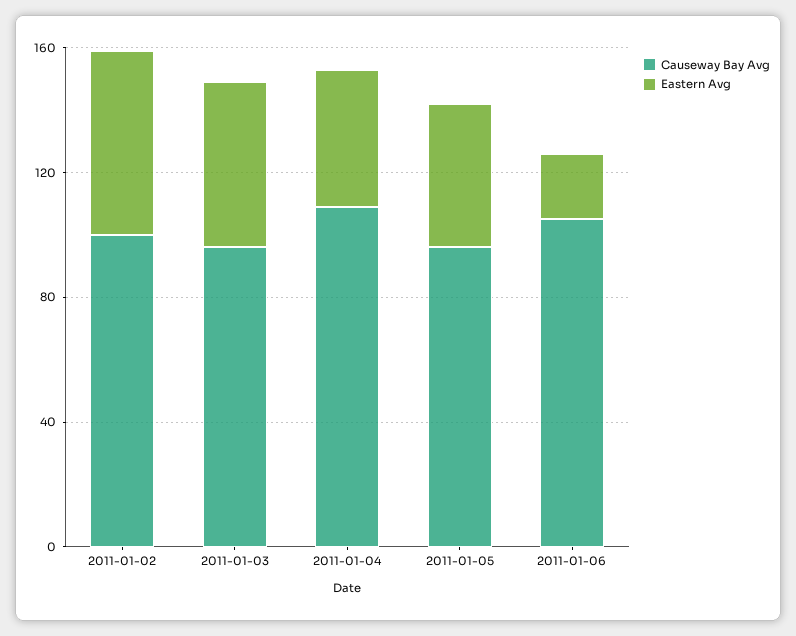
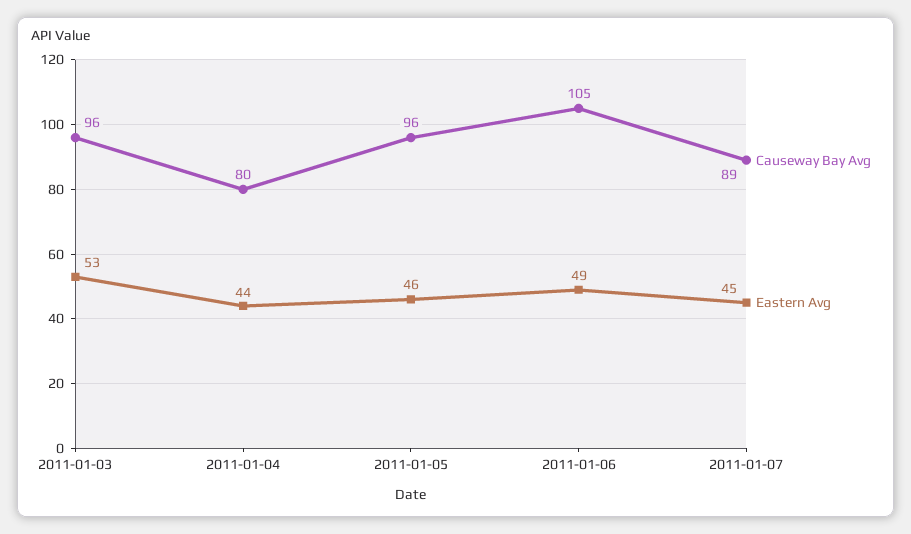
Causeway Bay Avg, 2011-01-02: 100 -> none
Eastern Avg, 2011-01-02: 60 -> none
Causeway Bay Avg, 2011-01-04: 110 -> 80
Eastern Avg, 2011-01-06: 20 -> 49
Causeway Bay Avg, 2011-01-07: none -> 89
Eastern Avg, 2011-01-07: none -> 45

